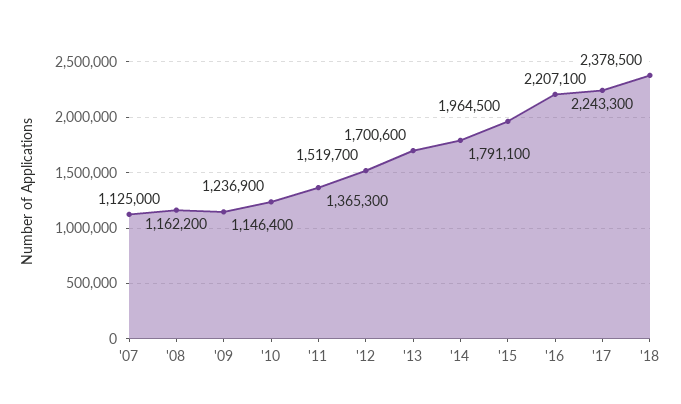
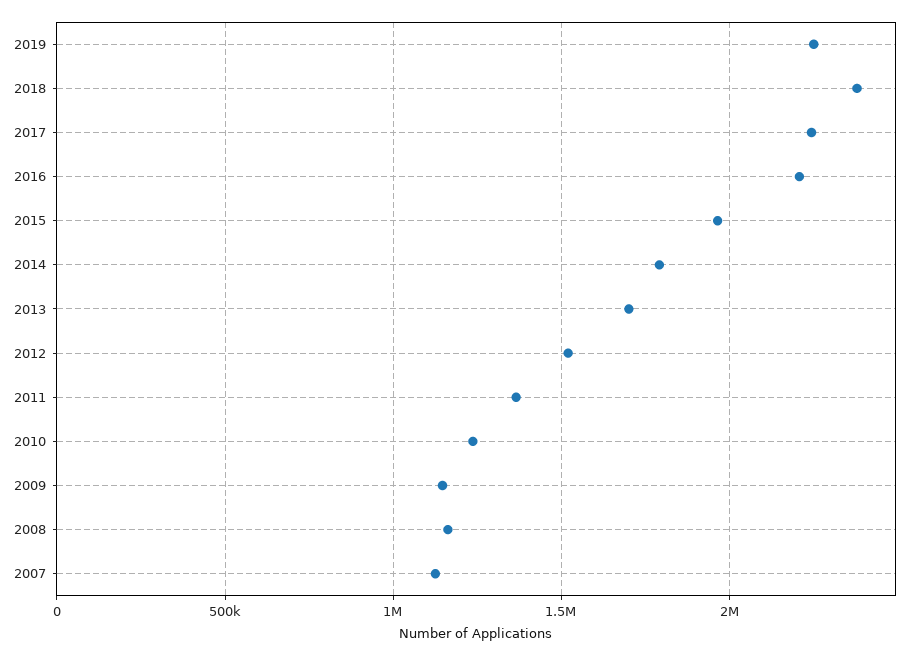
2019: none -> 2250000

